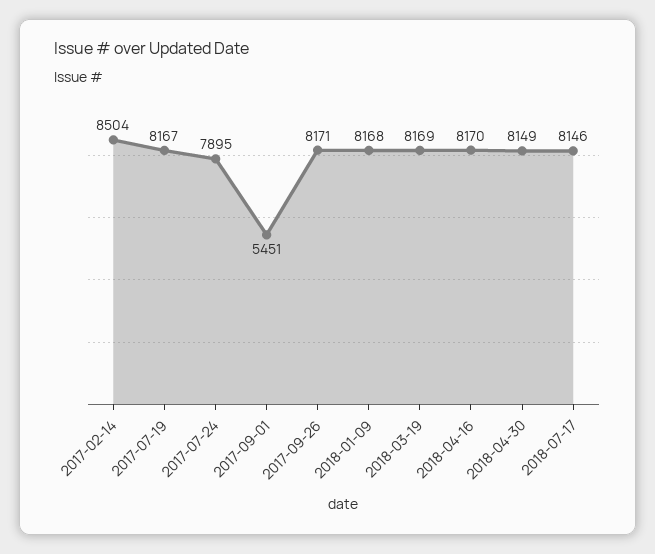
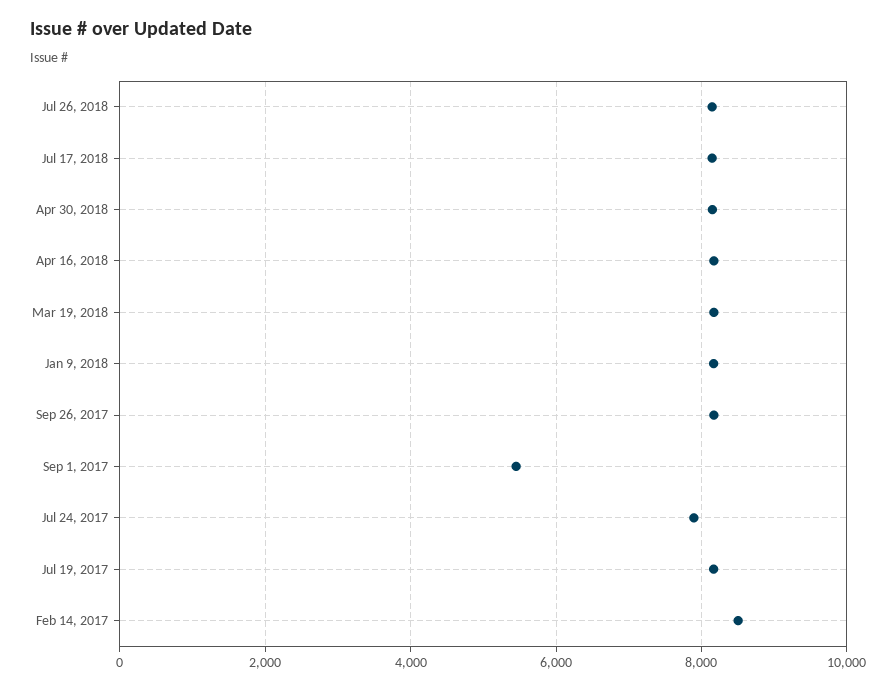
Jul 26, 2018: none -> 8200

